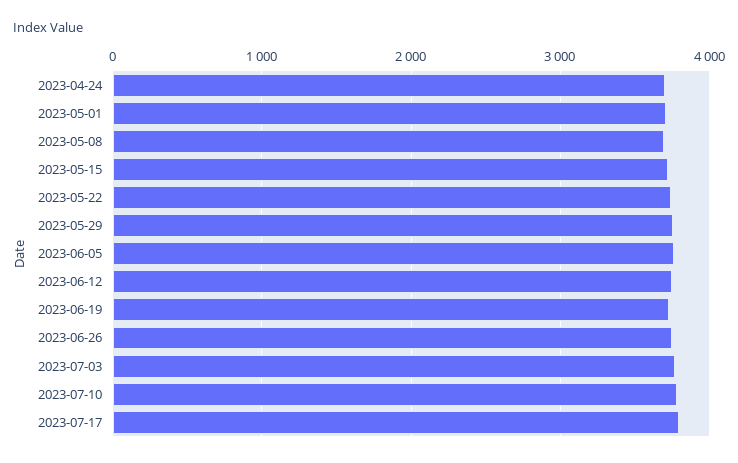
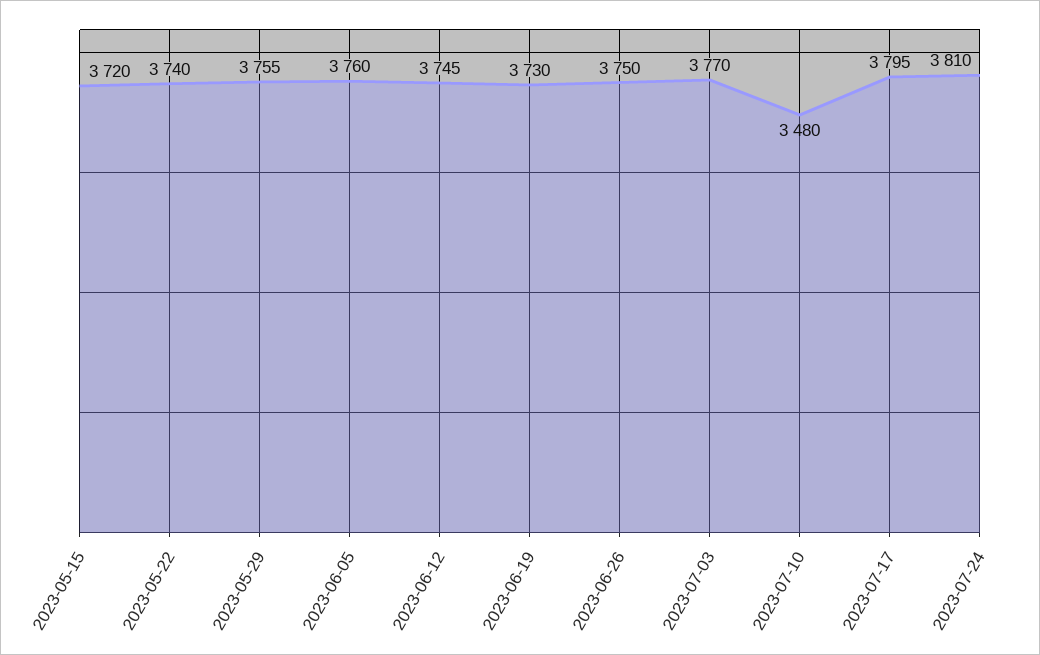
2023-04-24: 3700 -> none
2023-05-01: 3700 -> none
2023-05-08: 3700 -> none
2023-07-10: 3800 -> 3480
2023-07-24: none -> 3810

